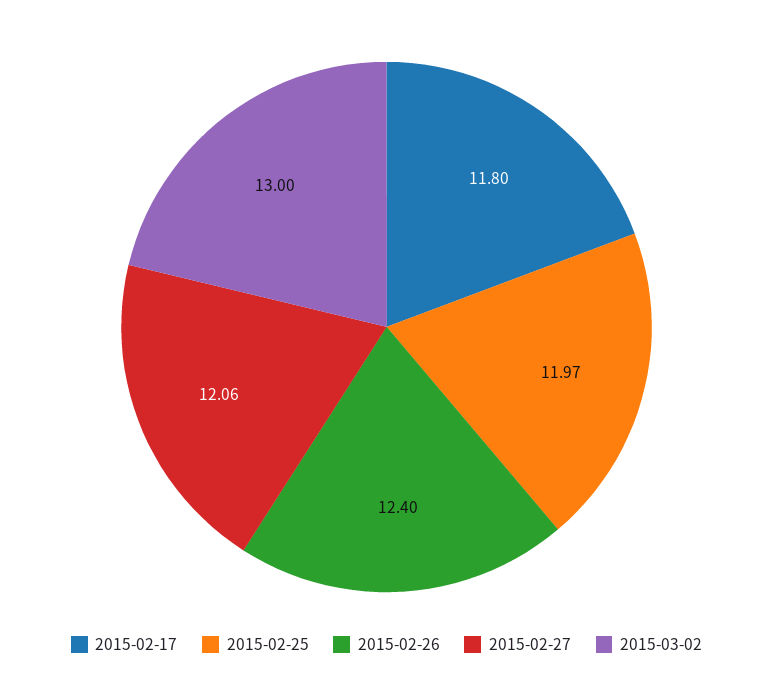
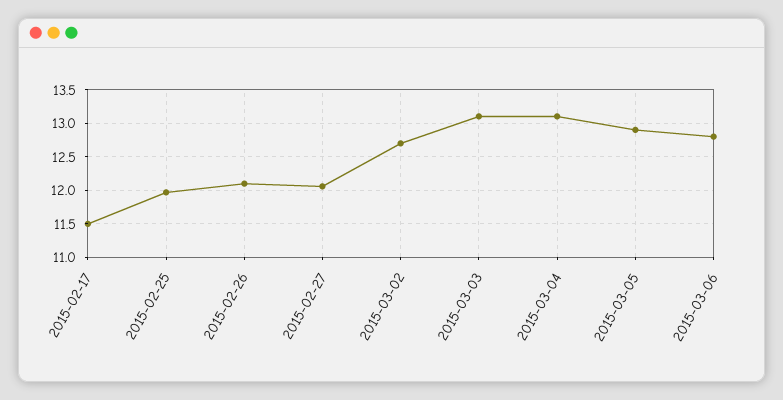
2015-02-17: 11.8 -> 11.5
2015-02-26: 12.4 -> 12.1
2015-03-02: 13 -> 12.7
2015-03-03: none -> 13.1
2015-03-04: none -> 13.1
2015-03-05: none -> 12.9
2015-03-06: none -> 12.8

